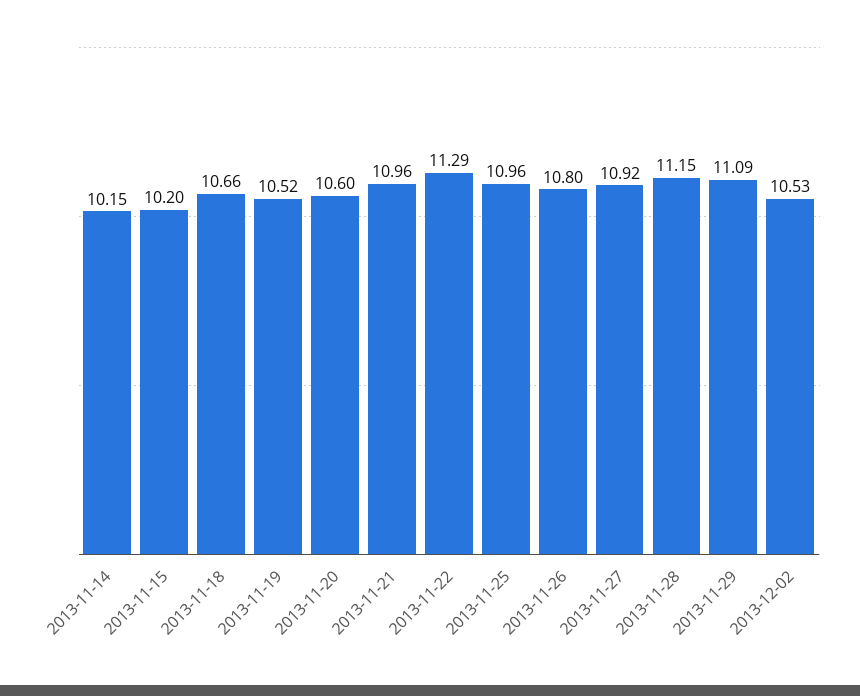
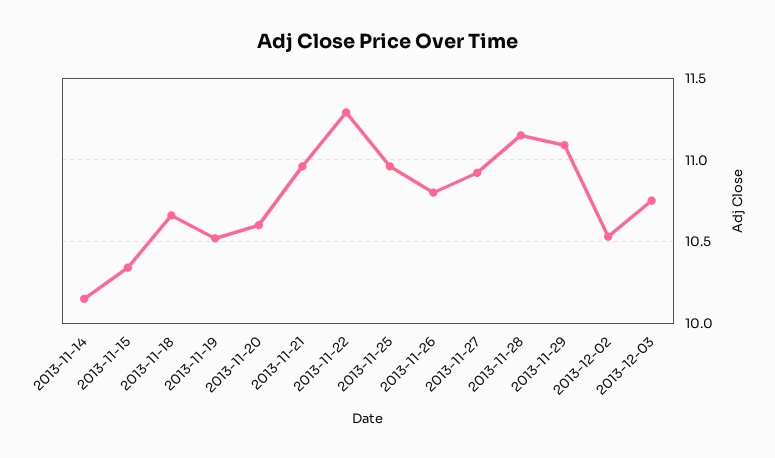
2013-11-15: 10.2 -> 10.35
2013-12-03: none -> 10.75

